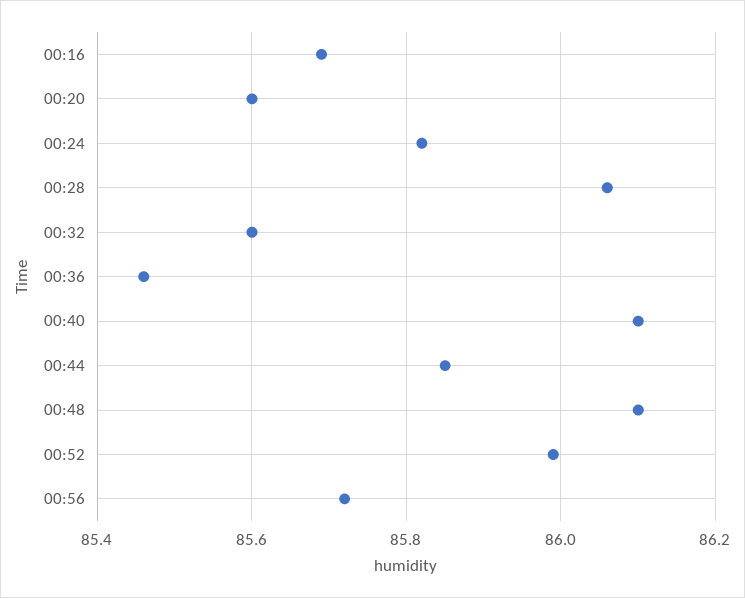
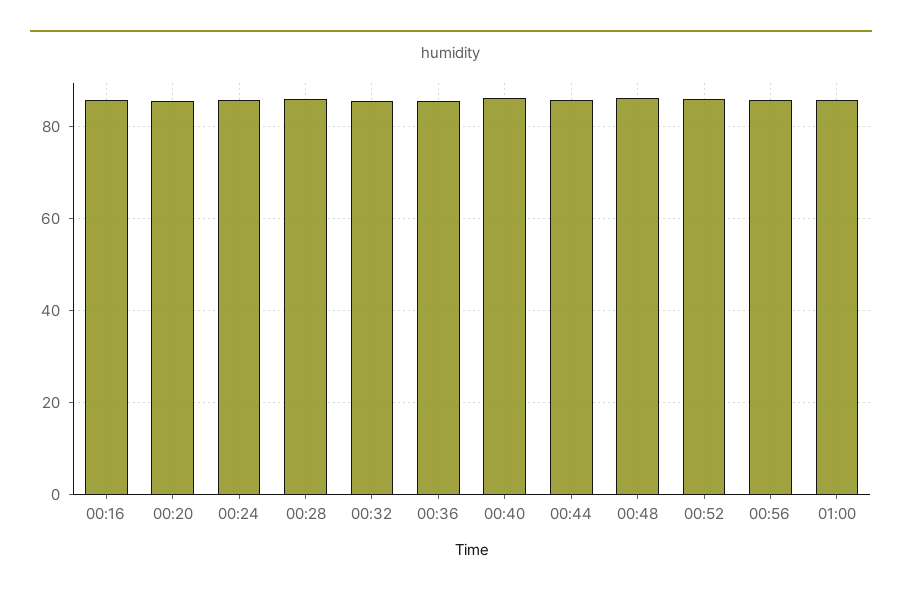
01:00: none -> 86

